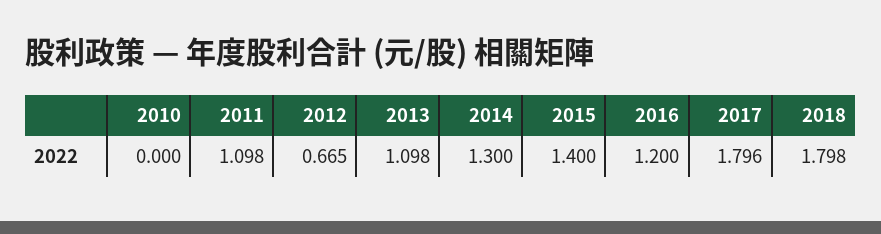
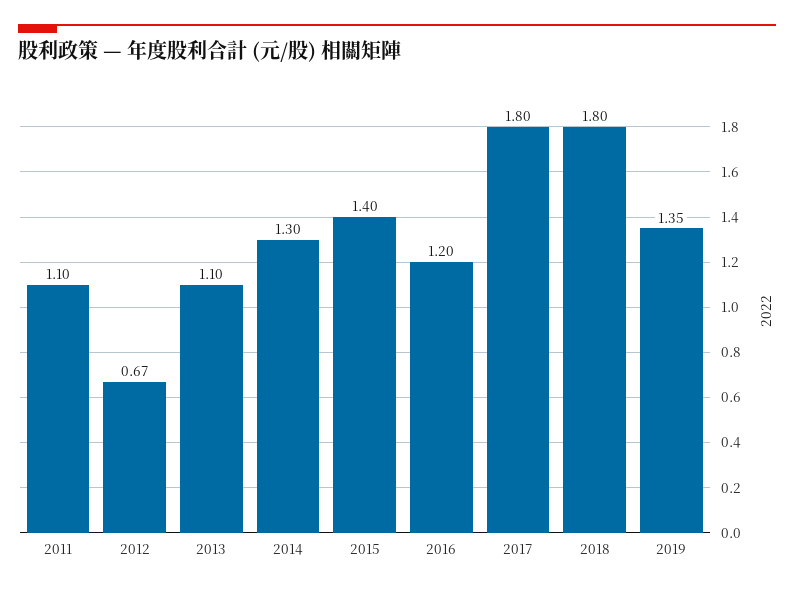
2010: 0 -> none
2019: none -> 1.35

